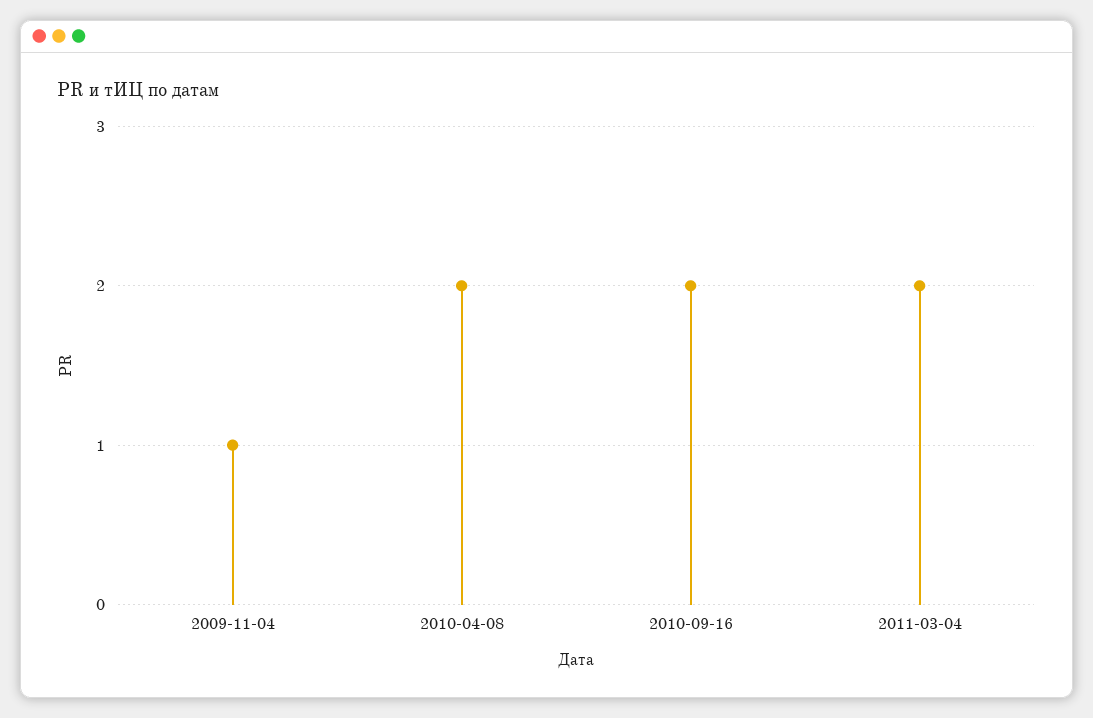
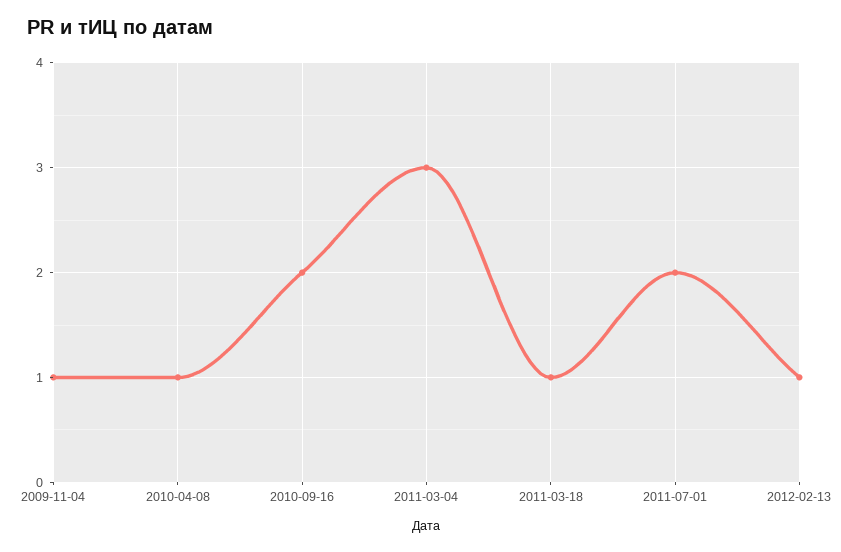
2010-04-08: 2 -> 1
2011-03-04: 2 -> 3
2011-03-18: none -> 1
2011-07-01: none -> 2
2012-02-13: none -> 1

